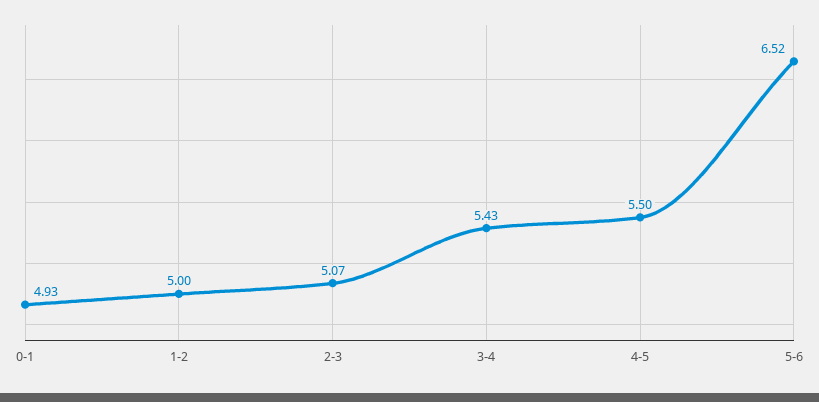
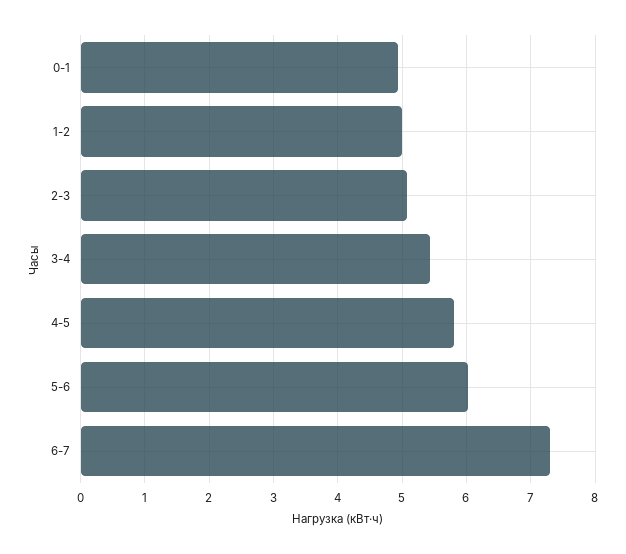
4-5: 5.5 -> 5.8
5-6: 6.52 -> 6
6-7: none -> 7.3

